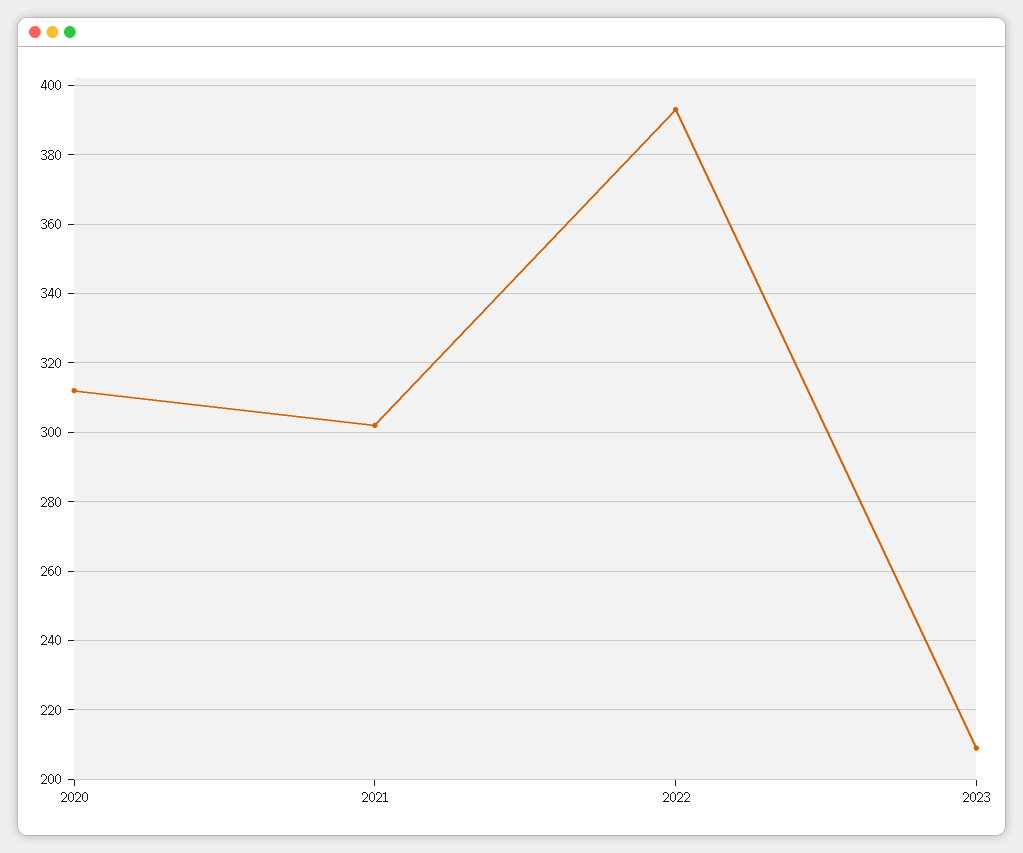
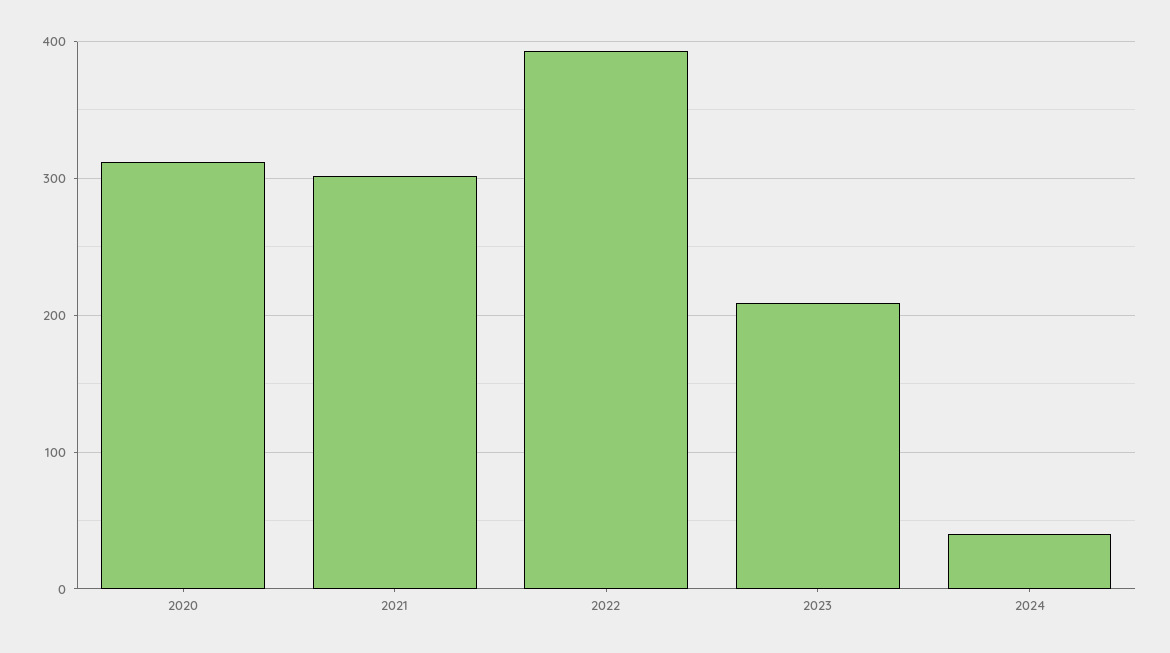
2024: none -> 40

